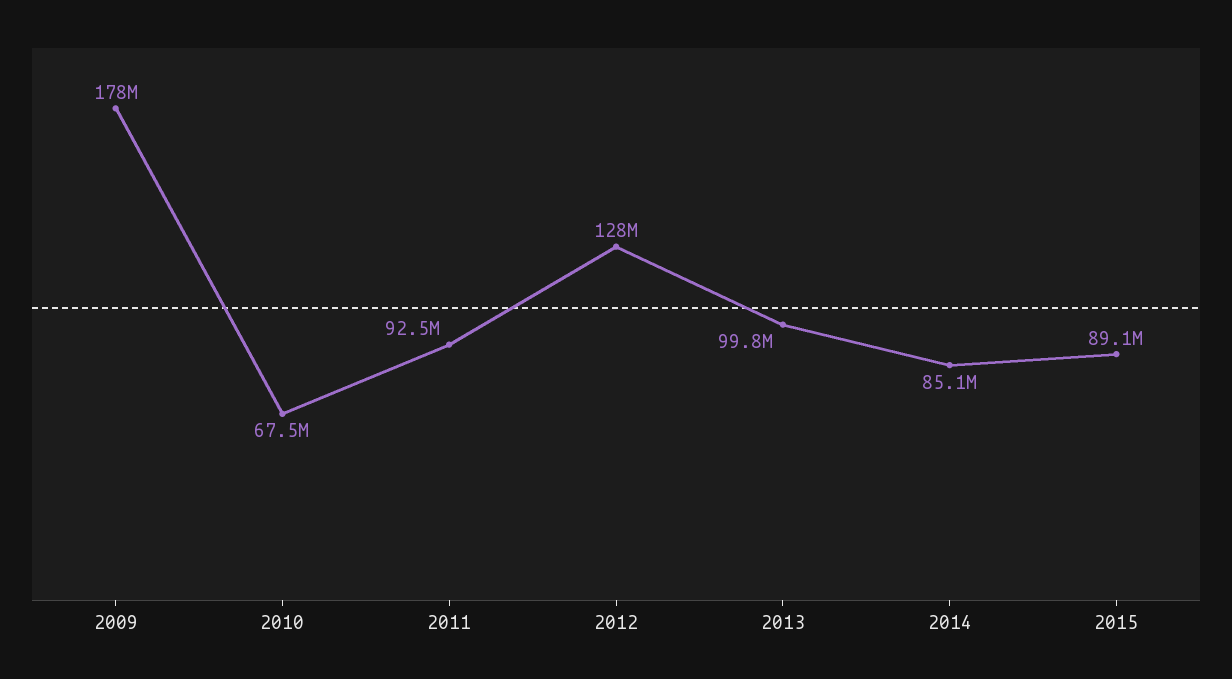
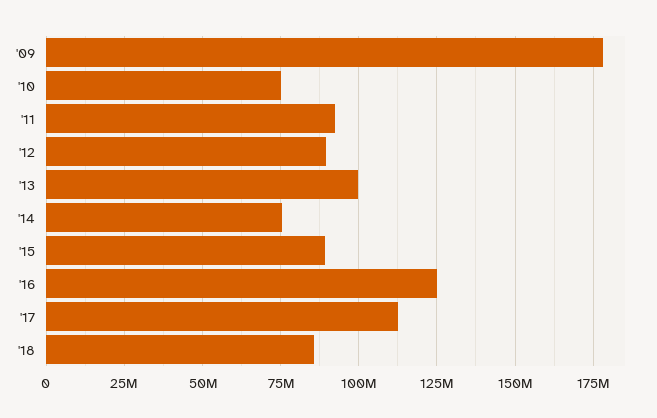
2010: 67500000 -> 75000000
2012: 128000000 -> 90000000
2014: 85100000 -> 75000000
'16: none -> 125000000
'17: none -> 112500000
'18: none -> 85000000

